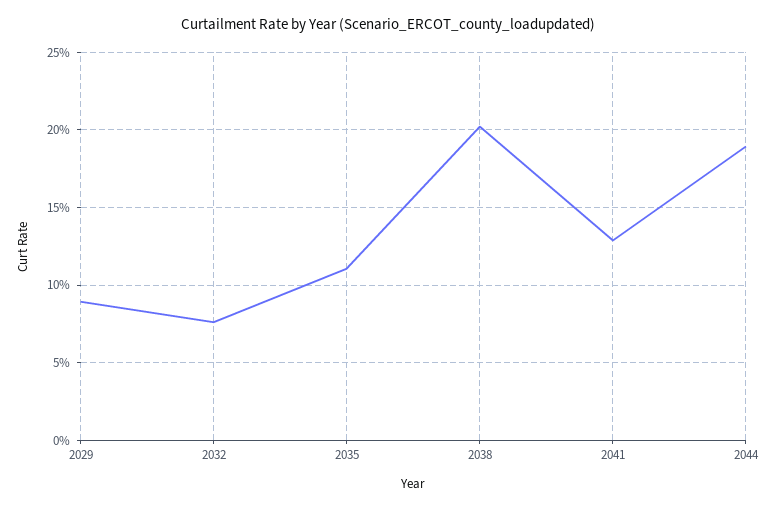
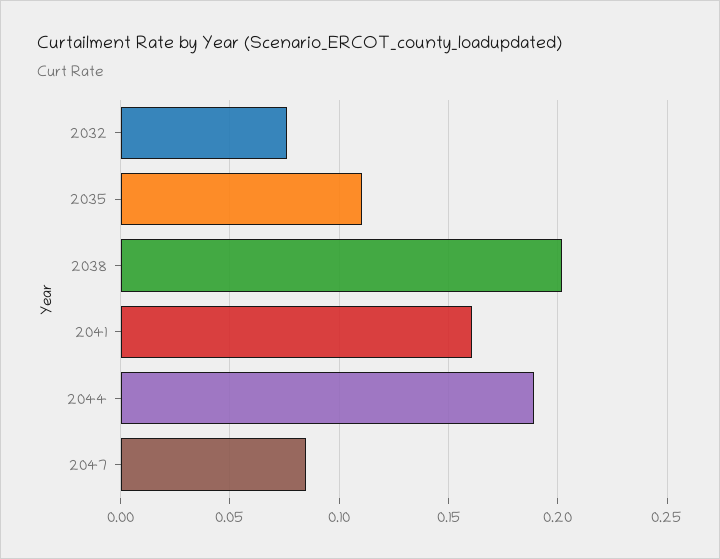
2029: 0.09 -> none
2041: 0.13 -> 0.16
2047: none -> 0.085

